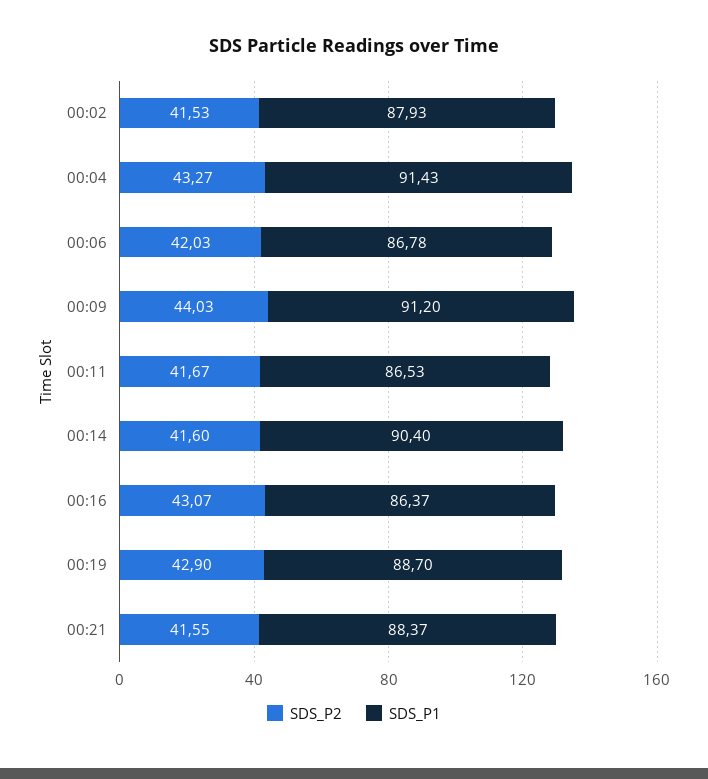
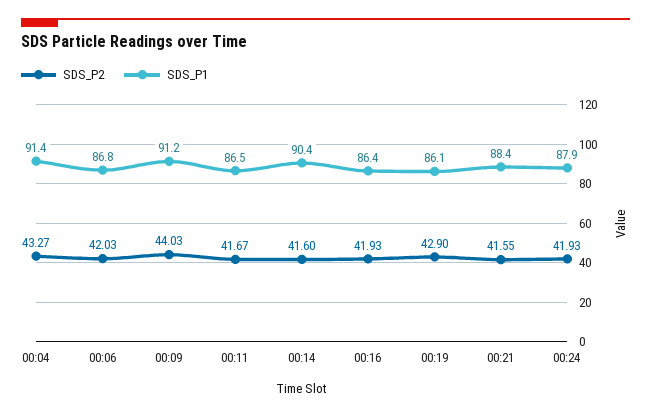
SDS_P2, 00:02: 41.53 -> none
SDS_P1, 00:02: 87.93 -> none
SDS_P2, 00:16: 43.07 -> 41.93
SDS_P1, 00:19: 88.7 -> 86.1
SDS_P2, 00:24: none -> 41.93
SDS_P1, 00:24: none -> 87.9

